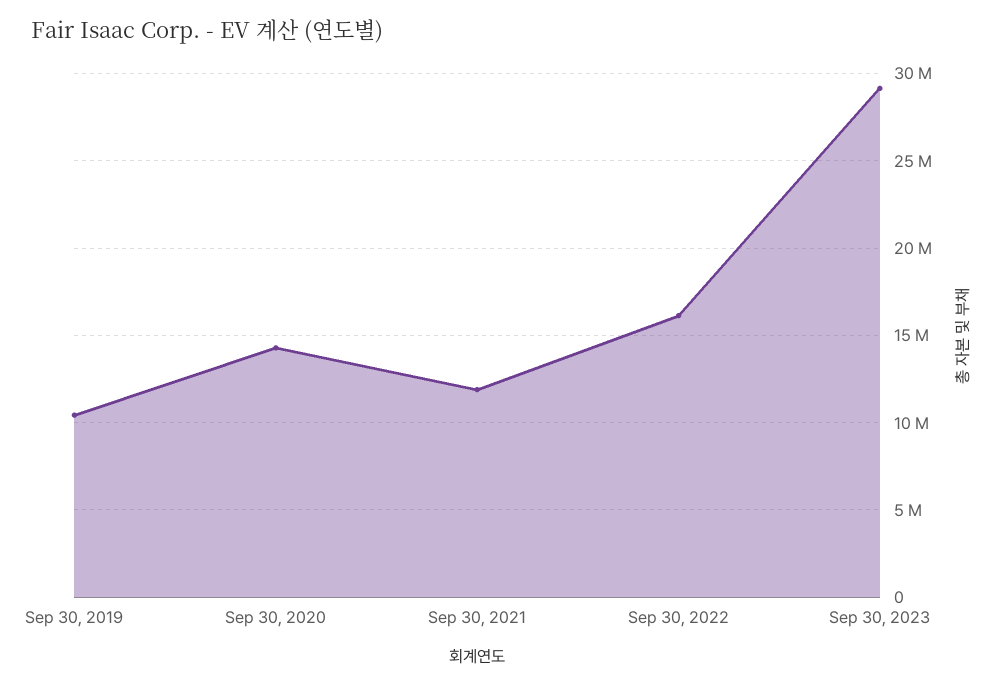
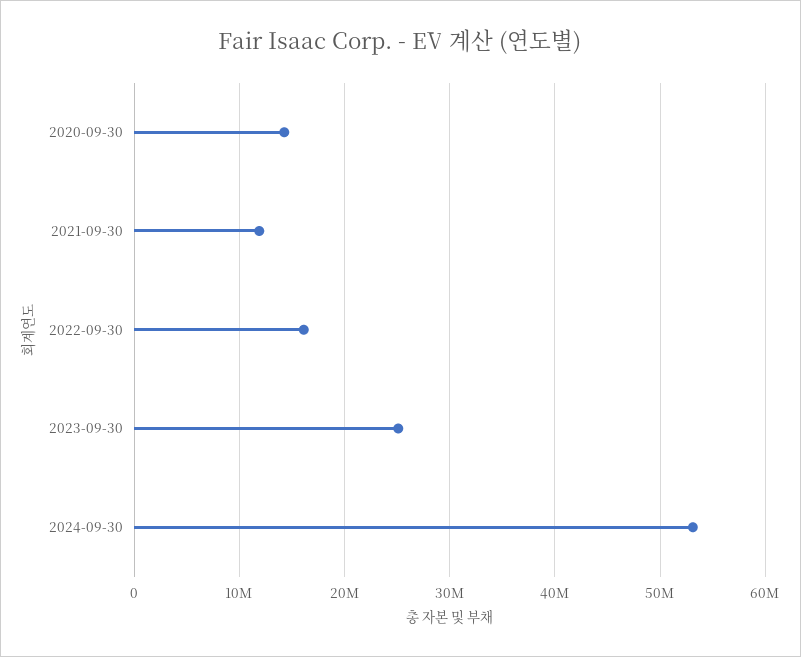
Sep 30, 2019: 10500000 -> none
Sep 30, 2023: 29000000 -> 25000000
2024-09-30: none -> 53000000

